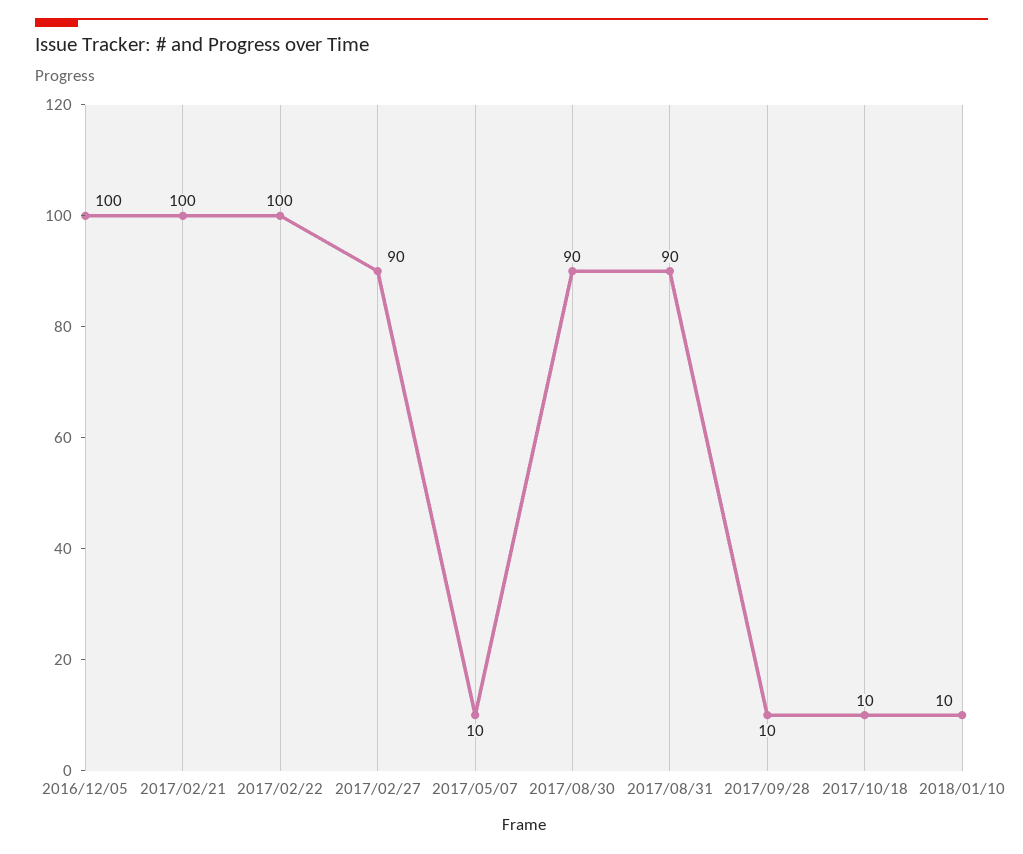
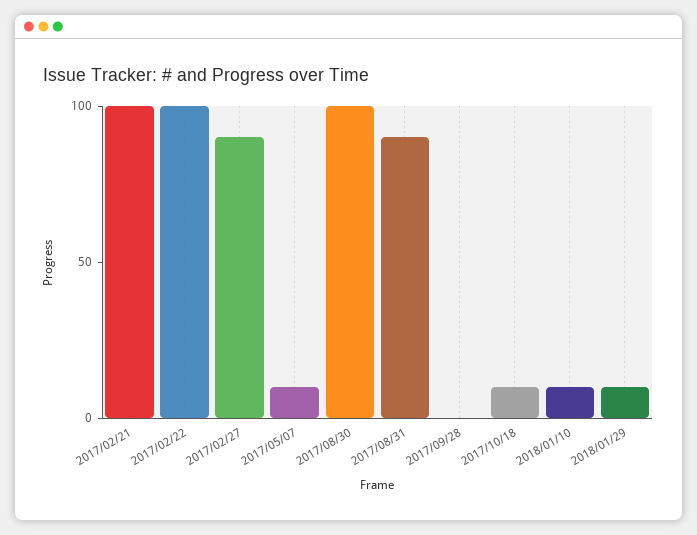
2016/12/05: 100 -> none
2017/08/30: 90 -> 100
2017/09/28: 10 -> 0
2018/01/29: none -> 10

